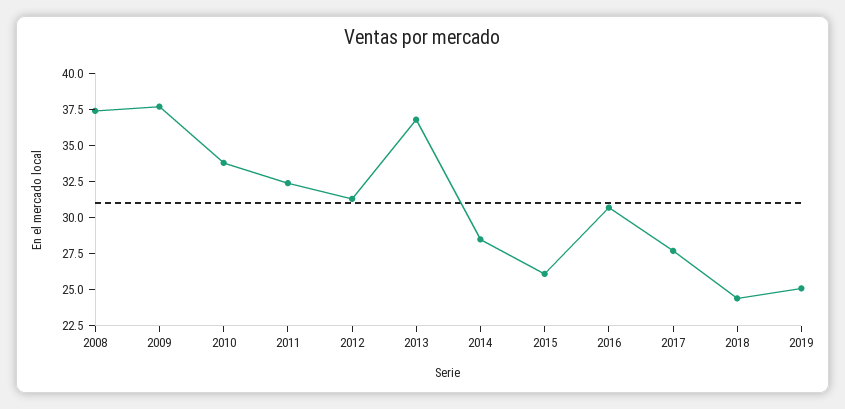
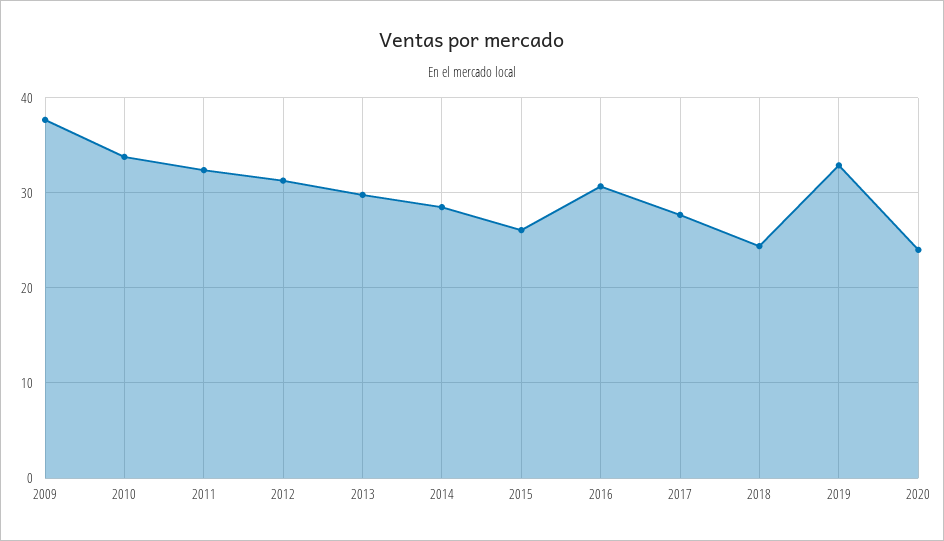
2008: 37.5 -> none
2013: 37.5 -> 30
2019: 25 -> 33
2020: none -> 24

